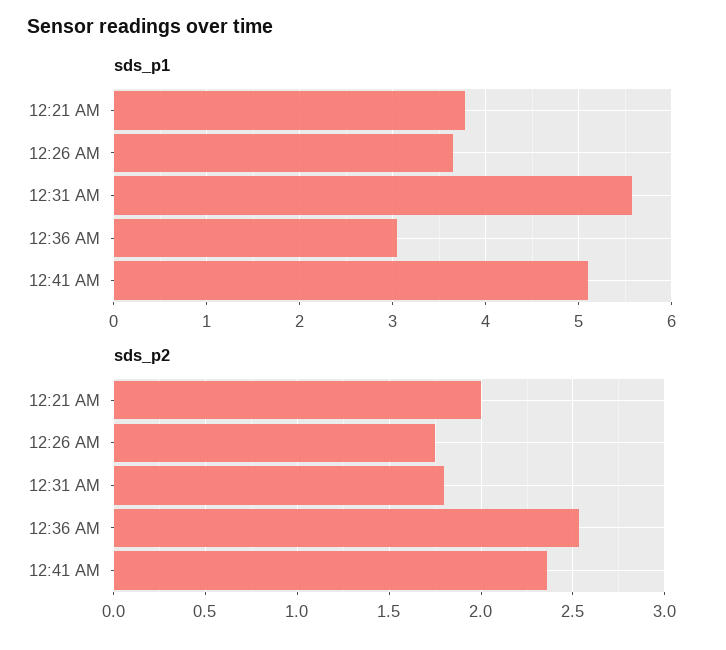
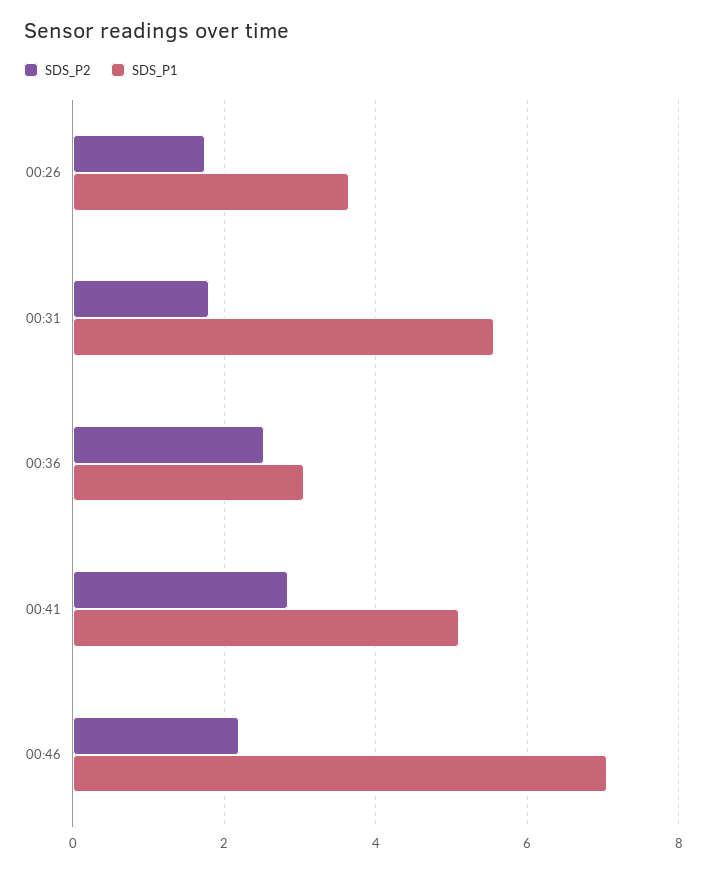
sds_p1, 12:21 AM: 3.8 -> none
sds_p2, 12:21 AM: 2 -> none
sds_p2, 12:41 AM: 2.35 -> 2.8
sds_p2, 00:46: none -> 2.2
sds_p1, 00:46: none -> 7

